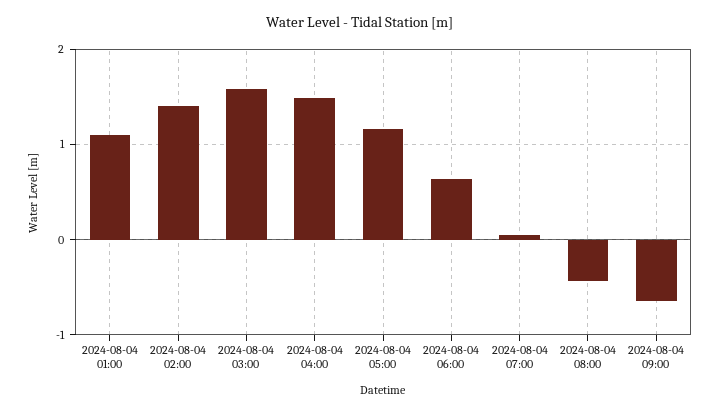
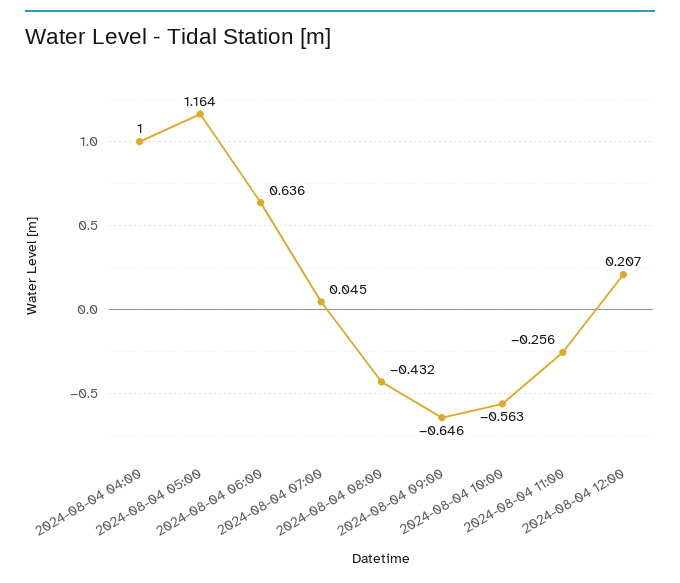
2024-08-04 01:00: 1.1 -> none
2024-08-04 02:00: 1.4 -> none
2024-08-04 03:00: 1.6 -> none
2024-08-04 04:00: 1.5 -> 1
2024-08-04 10:00: none -> -0.563
2024-08-04 11:00: none -> -0.256
2024-08-04 12:00: none -> 0.207

